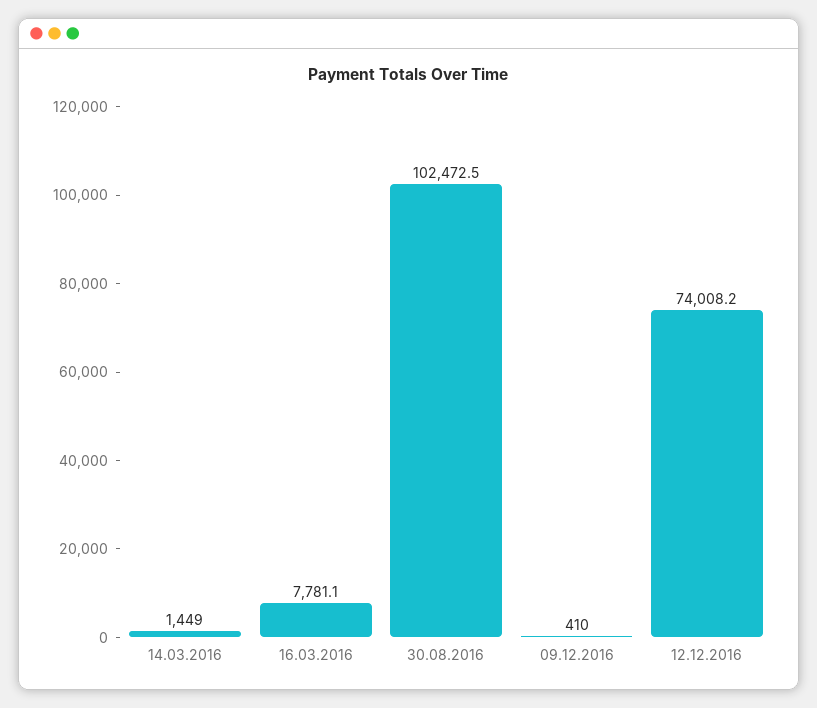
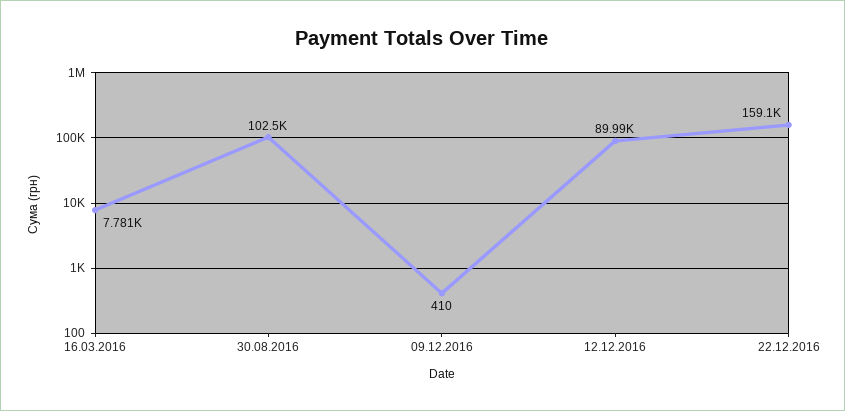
14.03.2016: 1449 -> none
12.12.2016: 74008.2 -> 89990
22.12.2016: none -> 159100

